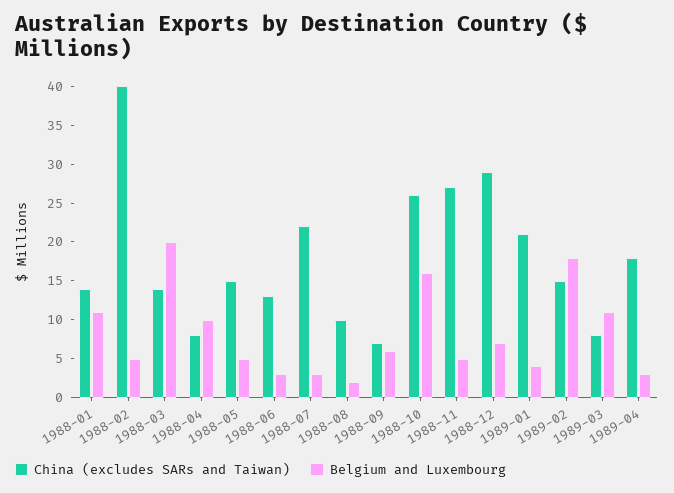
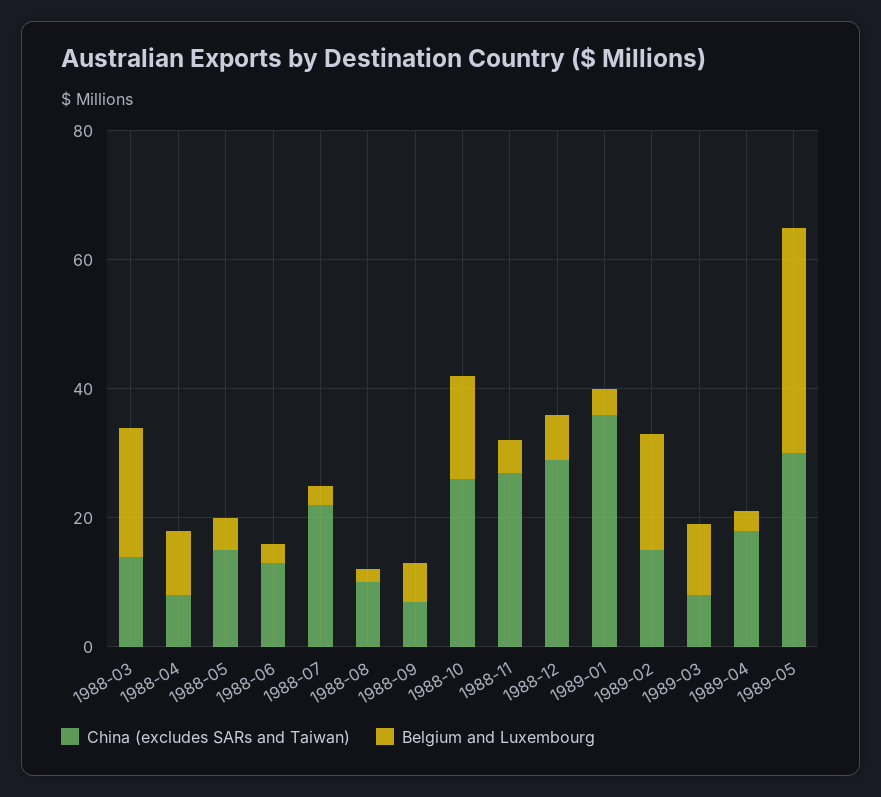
China (excludes SARs and Taiwan), 1988-01: 15 -> none
Belgium and Luxembourg, 1988-01: 10 -> none
China (excludes SARs and Taiwan), 1988-02: 40 -> none
Belgium and Luxembourg, 1988-02: 5 -> none
China (excludes SARs and Taiwan), 1989-01: 20 -> 35
China (excludes SARs and Taiwan), 1989-05: none -> 30
Belgium and Luxembourg, 1989-05: none -> 35

